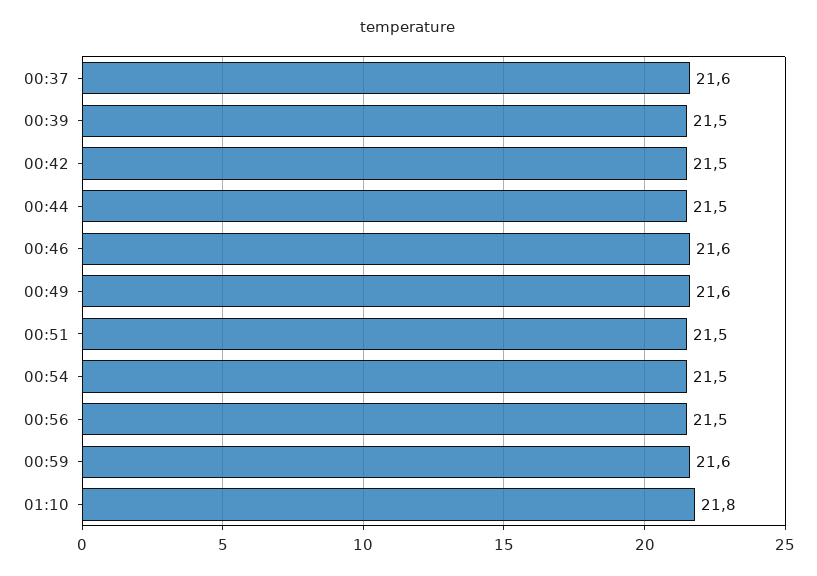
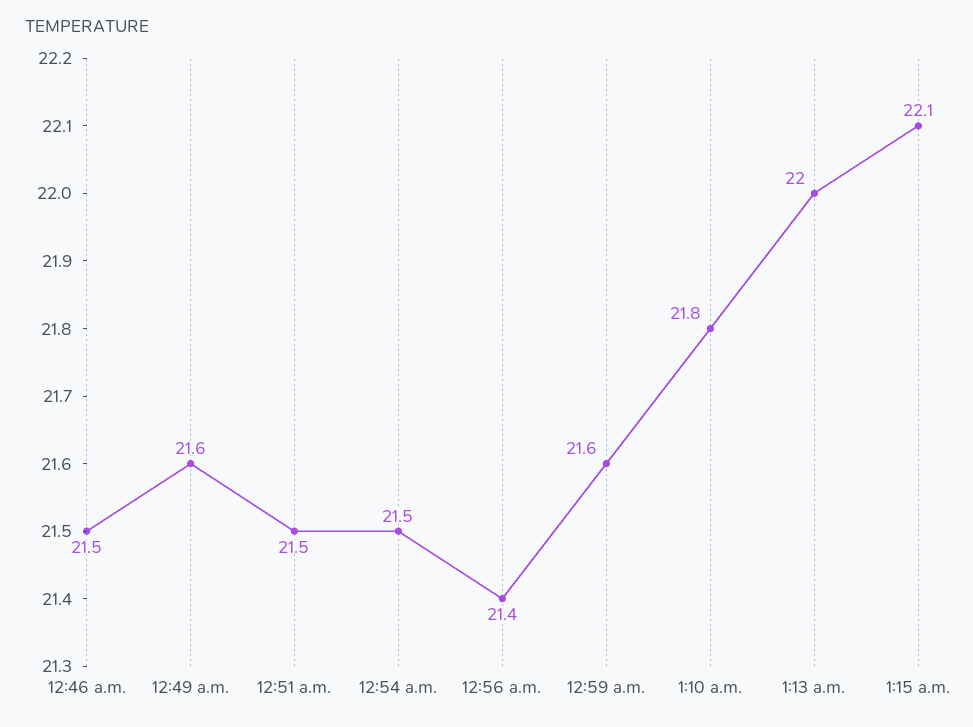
00:37: 21.6 -> none
00:39: 21.5 -> none
00:42: 21.5 -> none
00:44: 21.5 -> none
00:46: 21.6 -> 21.5
00:56: 21.5 -> 21.4
1:13 a.m.: none -> 22
1:15 a.m.: none -> 22.1

